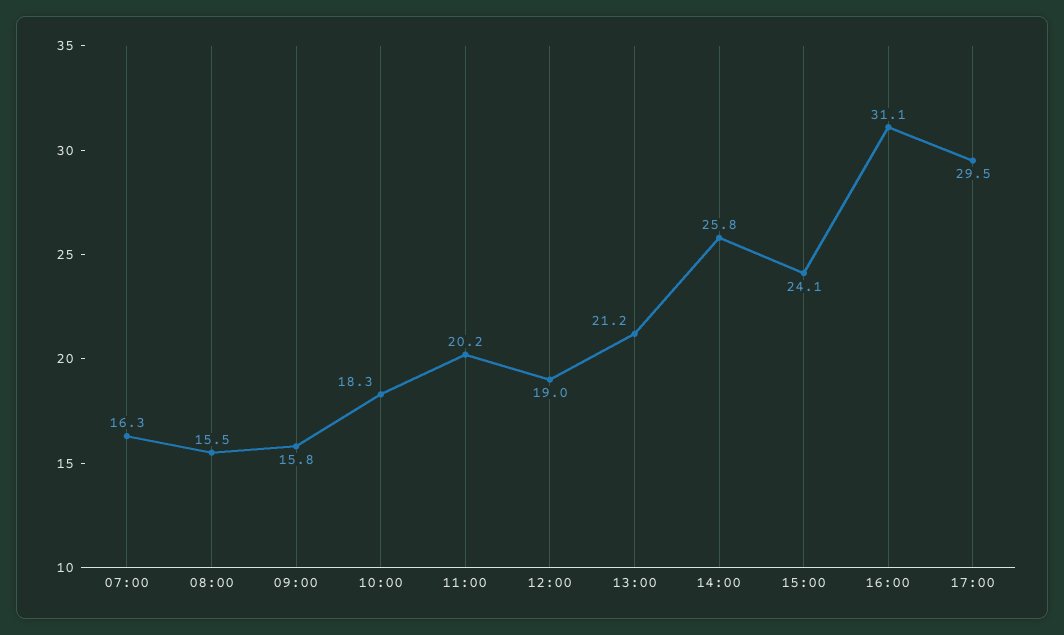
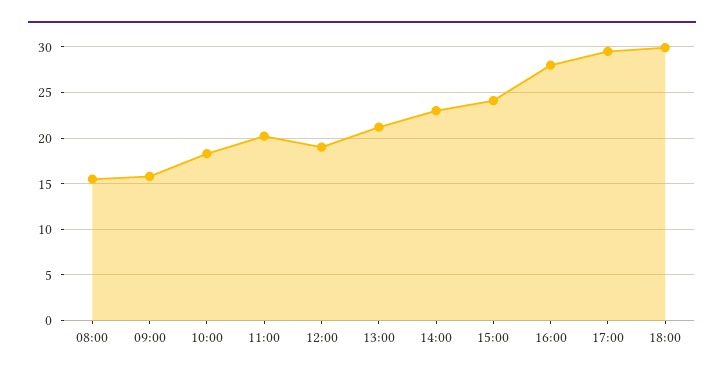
07:00: 16.3 -> none
14:00: 25.8 -> 23
16:00: 31.1 -> 28
18:00: none -> 30

